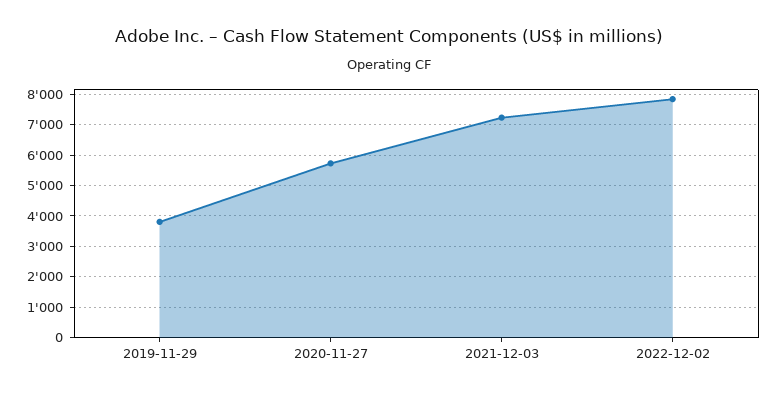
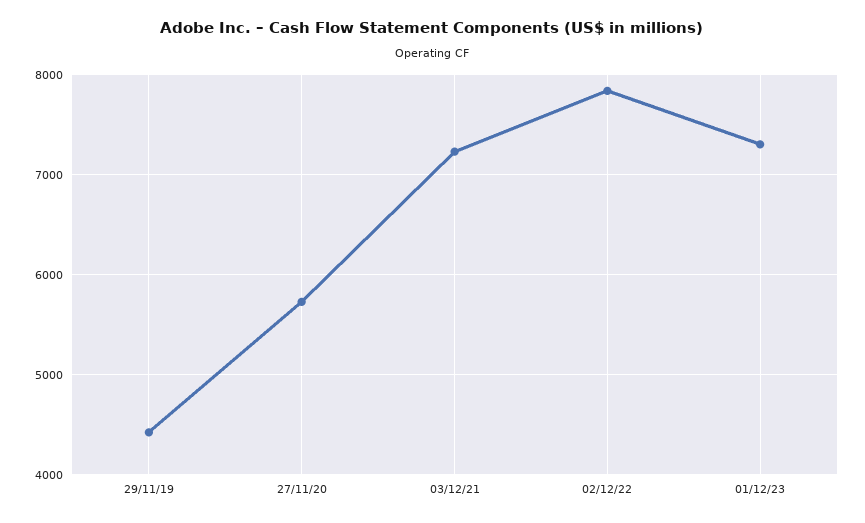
2019-11-29: 3800 -> 4400
01/12/23: none -> 7300

